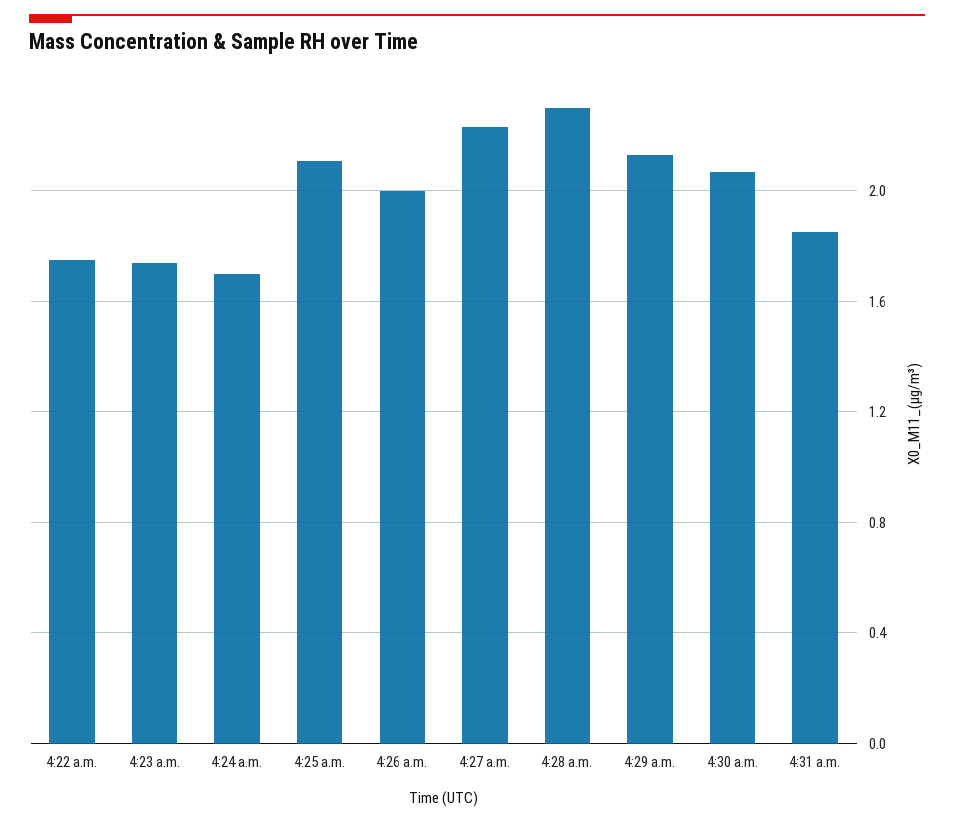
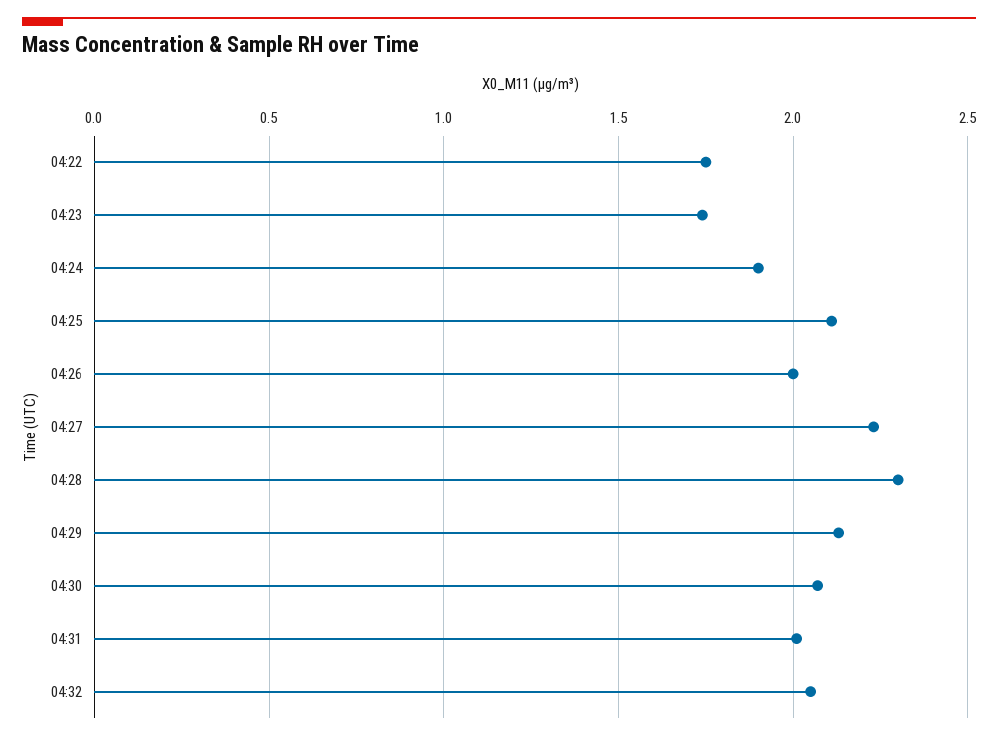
4:24 a.m.: 1.7 -> 1.9
4:31 a.m.: 1.85 -> 2
04:32: none -> 2.05

